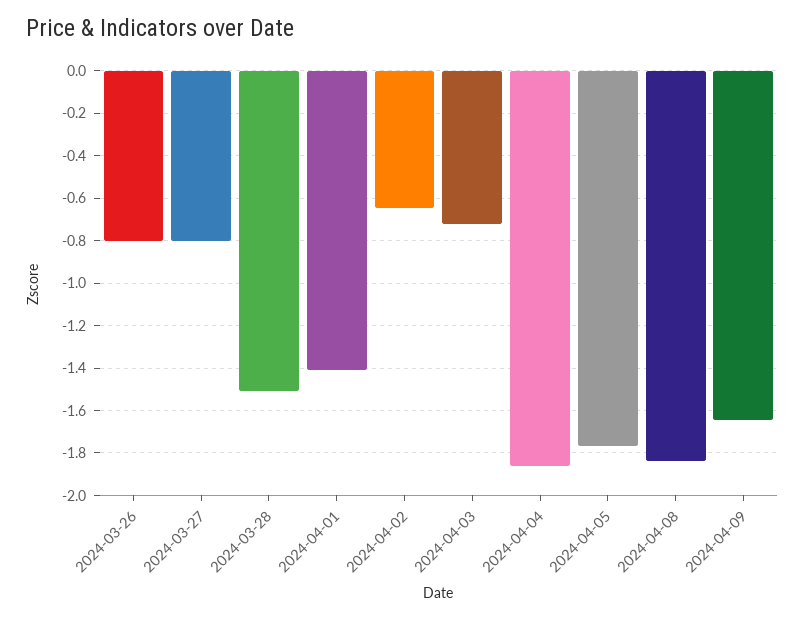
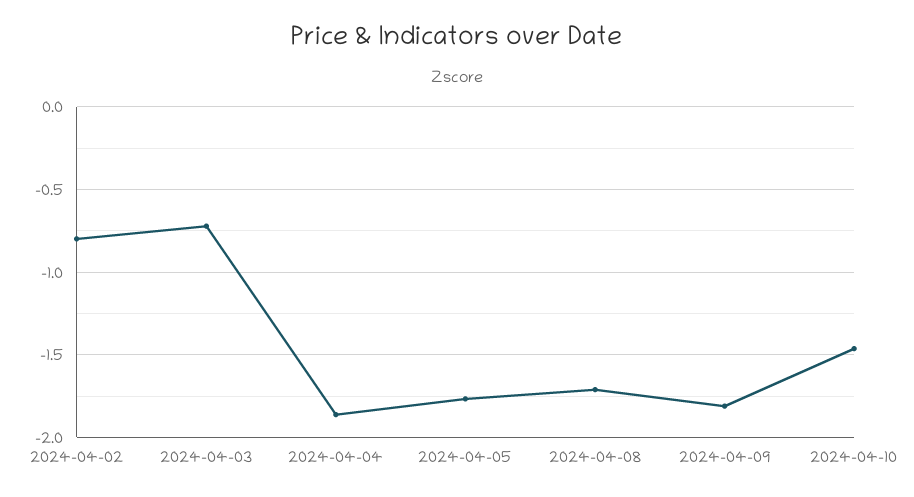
2024-03-26: -0.8 -> none
2024-03-27: -0.8 -> none
2024-03-28: -1.5 -> none
2024-04-01: -1.4 -> none
2024-04-02: -0.65 -> -0.8
2024-04-08: -1.85 -> -1.7
2024-04-09: -1.65 -> -1.8
2024-04-10: none -> -1.45

